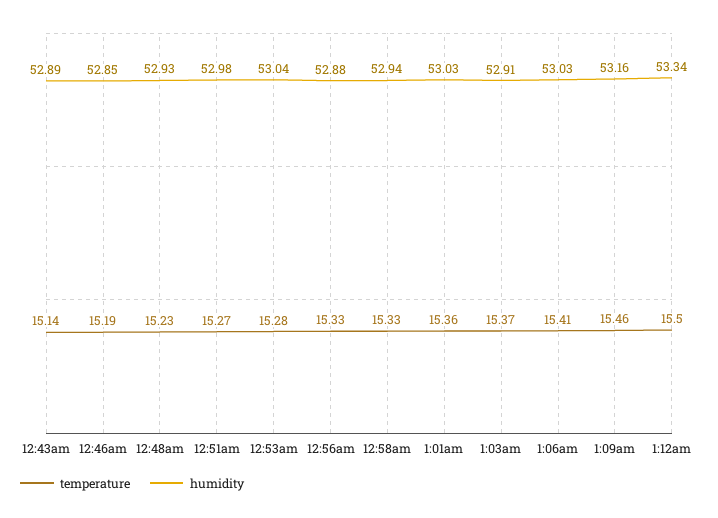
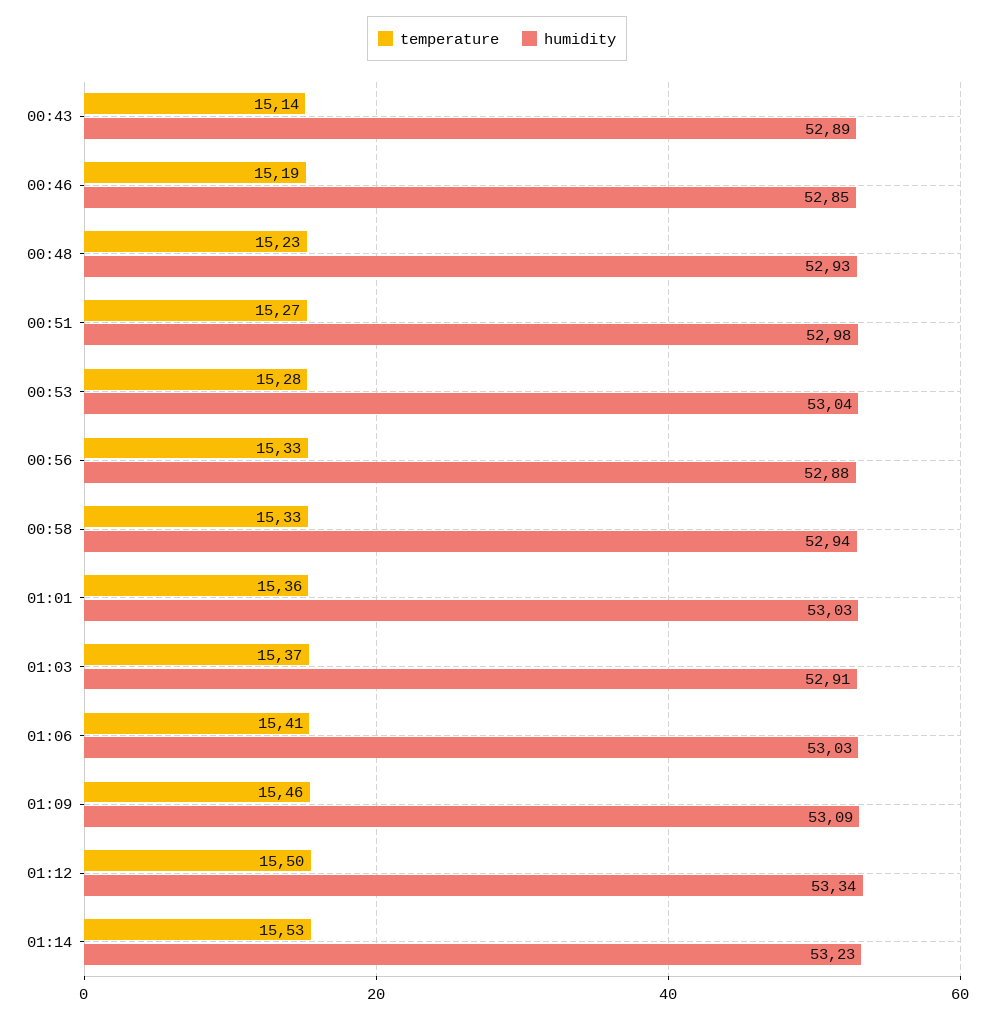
humidity, 1:09am: 53.16 -> 53.09
temperature, 01:14: none -> 15.53
humidity, 01:14: none -> 53.23

